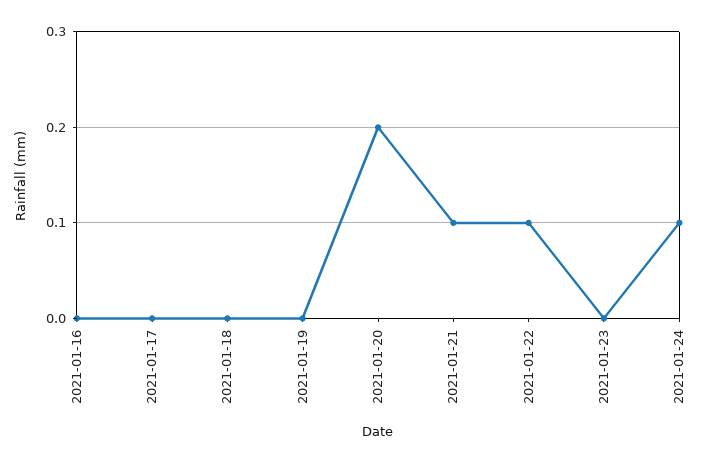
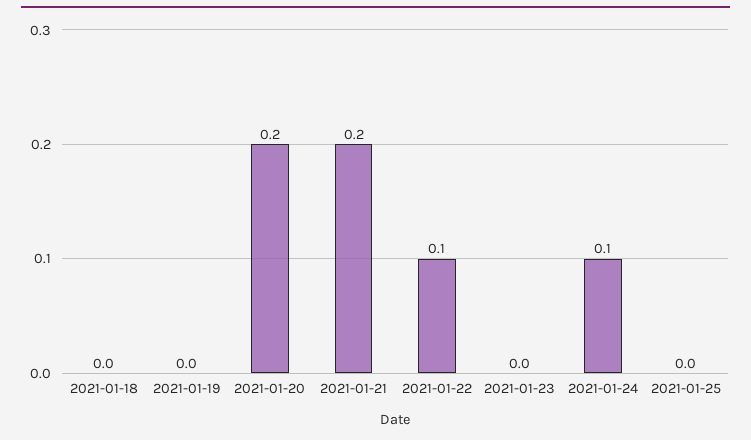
2021-01-16: 0 -> none
2021-01-17: 0 -> none
2021-01-21: 0.1 -> 0.2
2021-01-25: none -> 0

